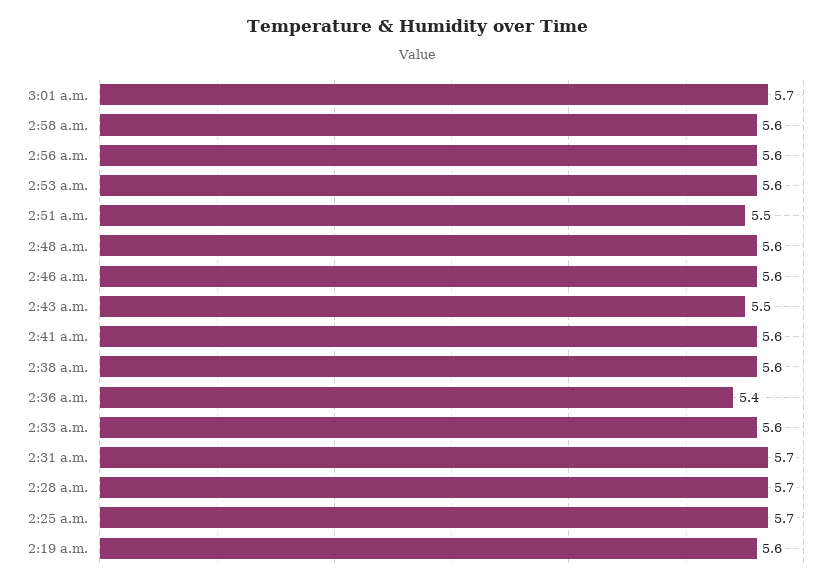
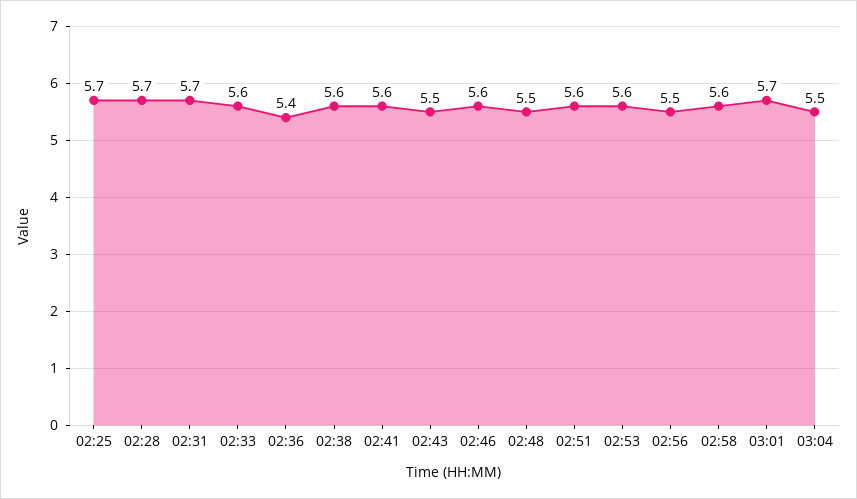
2:56 a.m.: 5.6 -> 5.5
2:51 a.m.: 5.5 -> 5.6
2:48 a.m.: 5.6 -> 5.5
2:19 a.m.: 5.6 -> none
03:04: none -> 5.5

